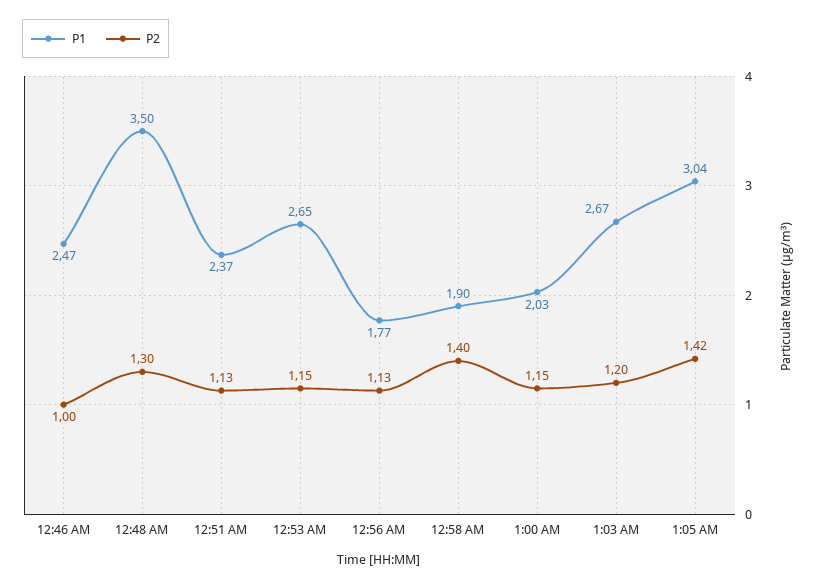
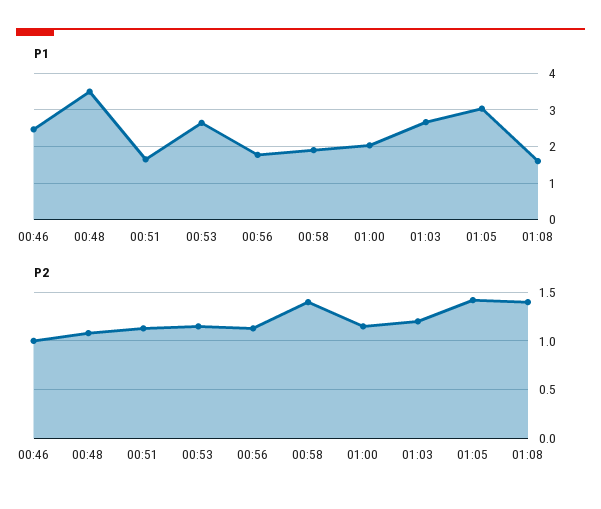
P2, 12:48 AM: 1.3 -> 1.1
P1, 12:51 AM: 2.37 -> 1.6
P1, 01:08: none -> 1.6
P2, 01:08: none -> 1.4

